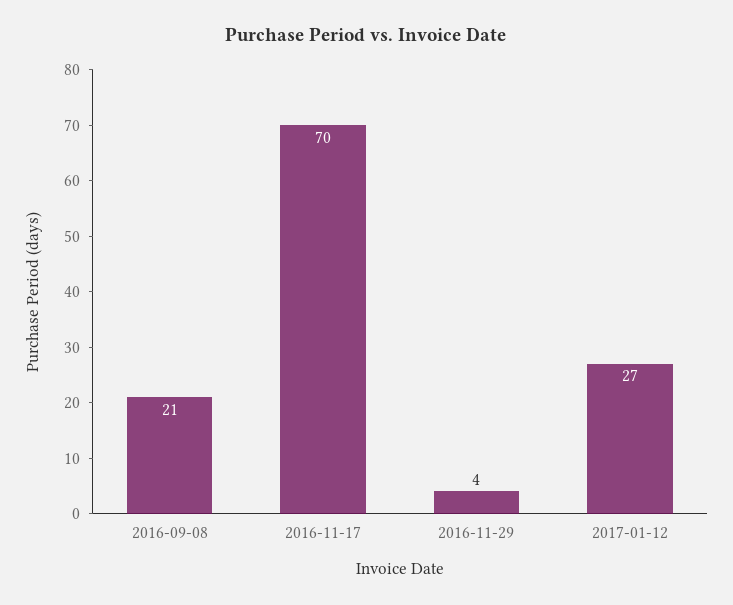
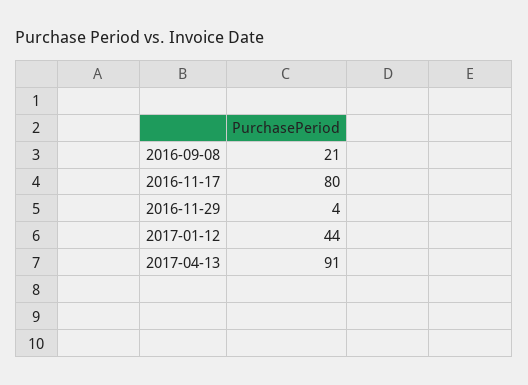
2016-11-17: 70 -> 80
2017-01-12: 27 -> 44
2017-04-13: none -> 91

